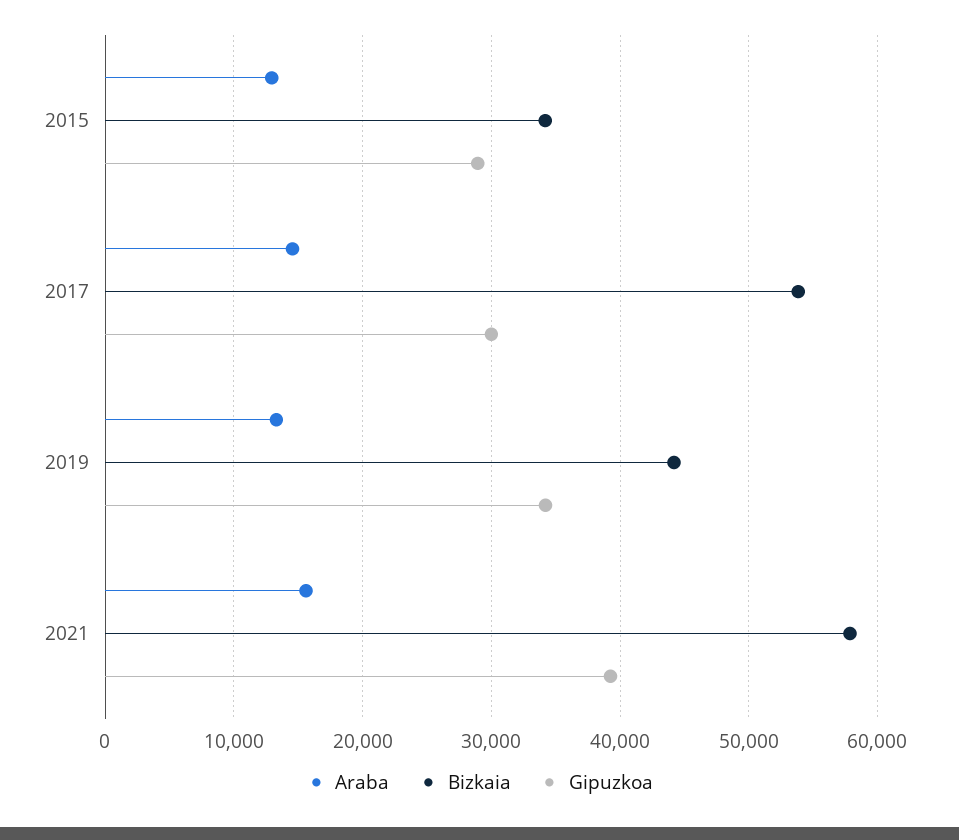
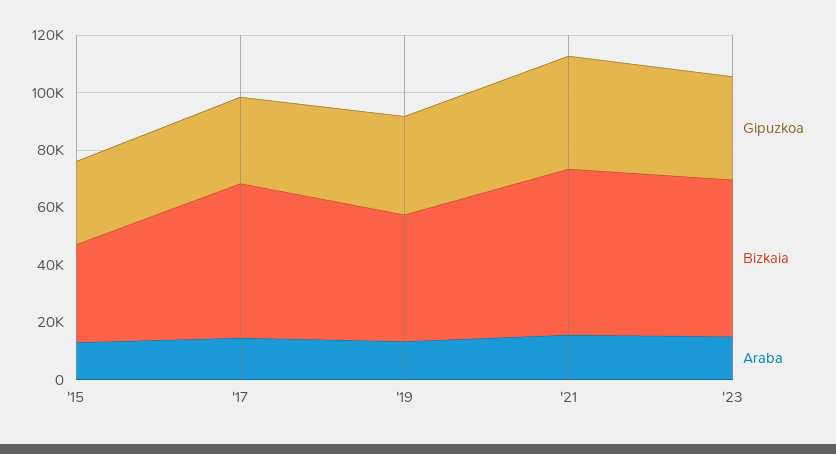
Gipuzkoa, '23: none -> 35000
Bizkaia, '23: none -> 55000
Araba, '23: none -> 15000

